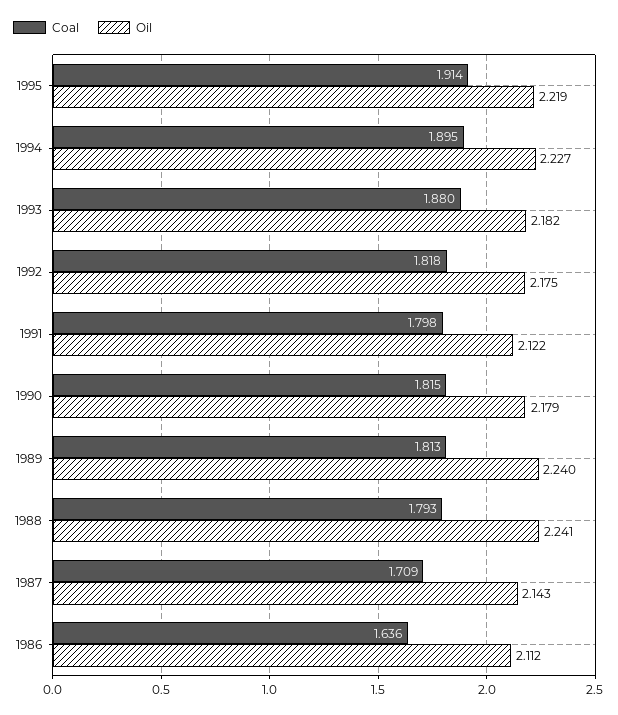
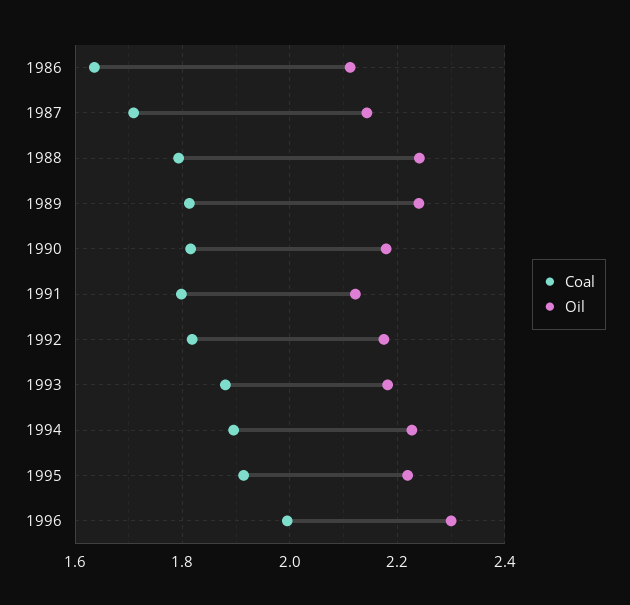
Coal, 1996: none -> 2
Oil, 1996: none -> 2.3

